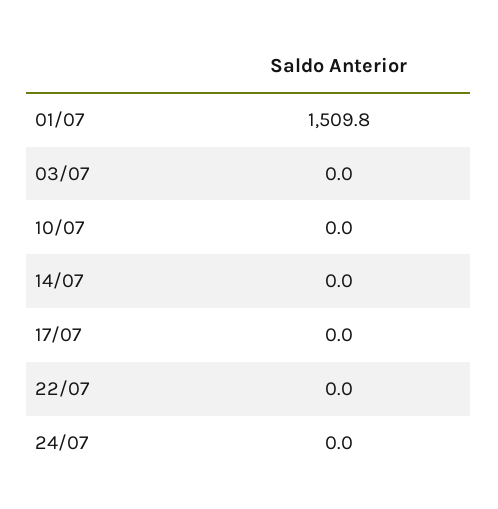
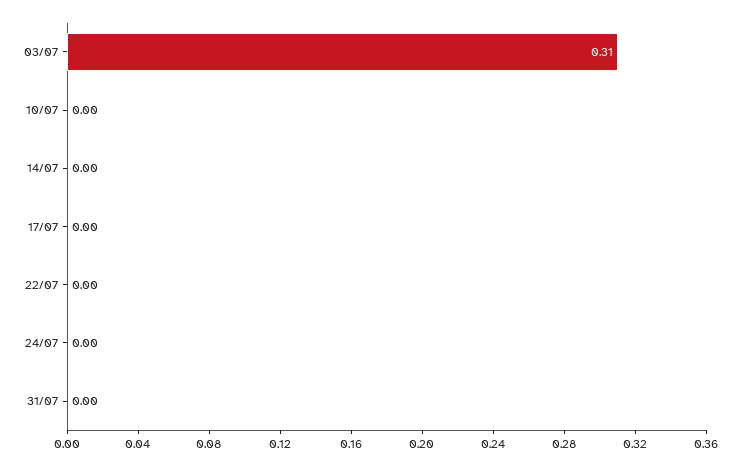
01/07: 1509.8 -> none
03/07: 0 -> 0.31
31/07: none -> 0

